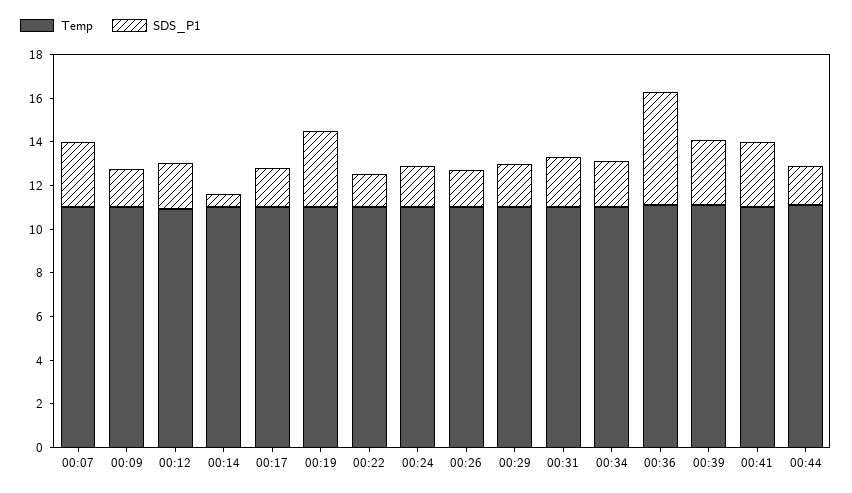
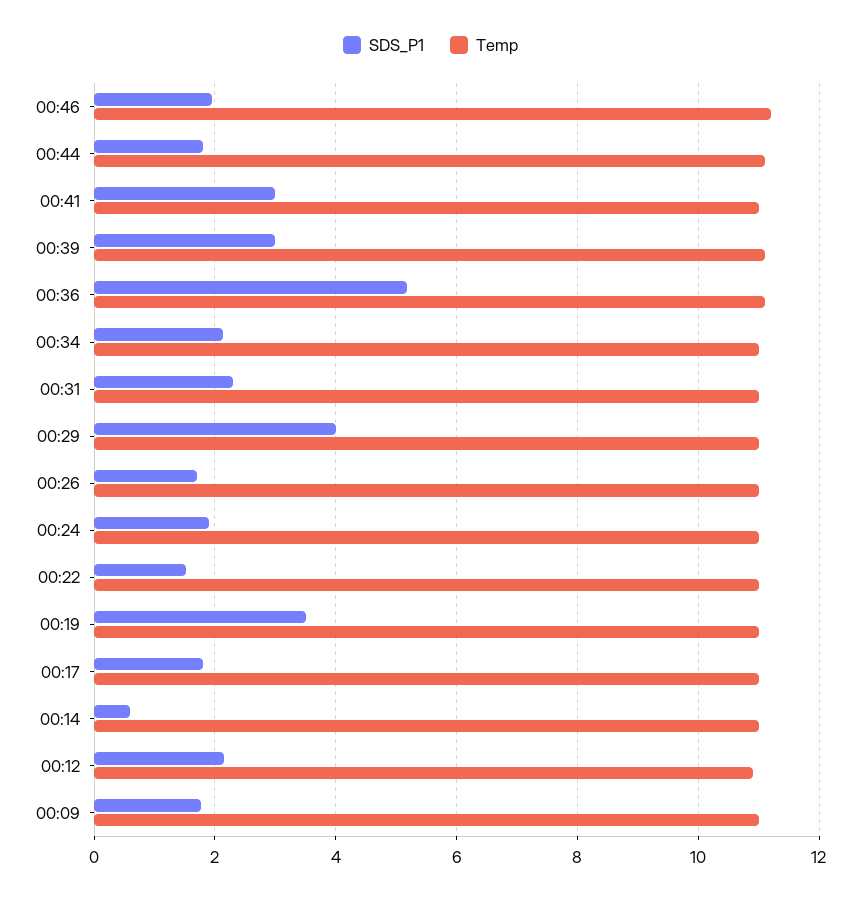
Temp, 00:07: 11 -> none
SDS_P1, 00:07: 3 -> none
SDS_P1, 00:29: 2 -> 4
SDS_P1, 00:46: none -> 2
Temp, 00:46: none -> 11.2

